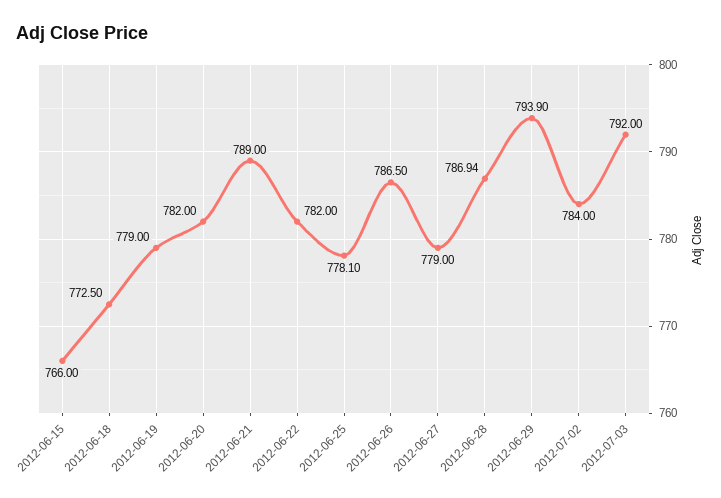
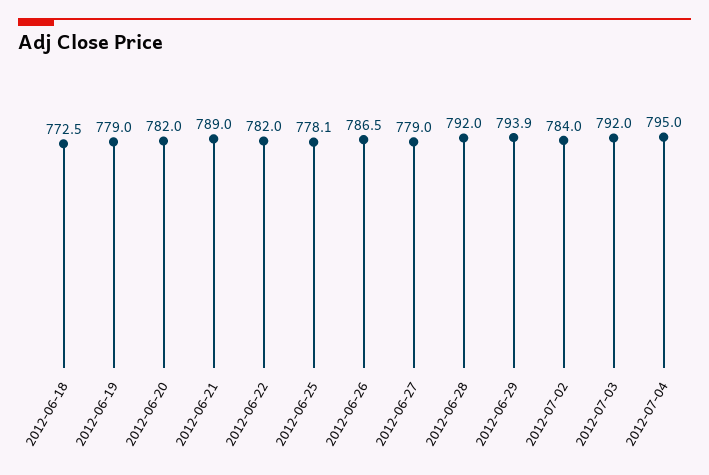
2012-06-15: 766 -> none
2012-06-28: 786.94 -> 792
2012-07-04: none -> 795

